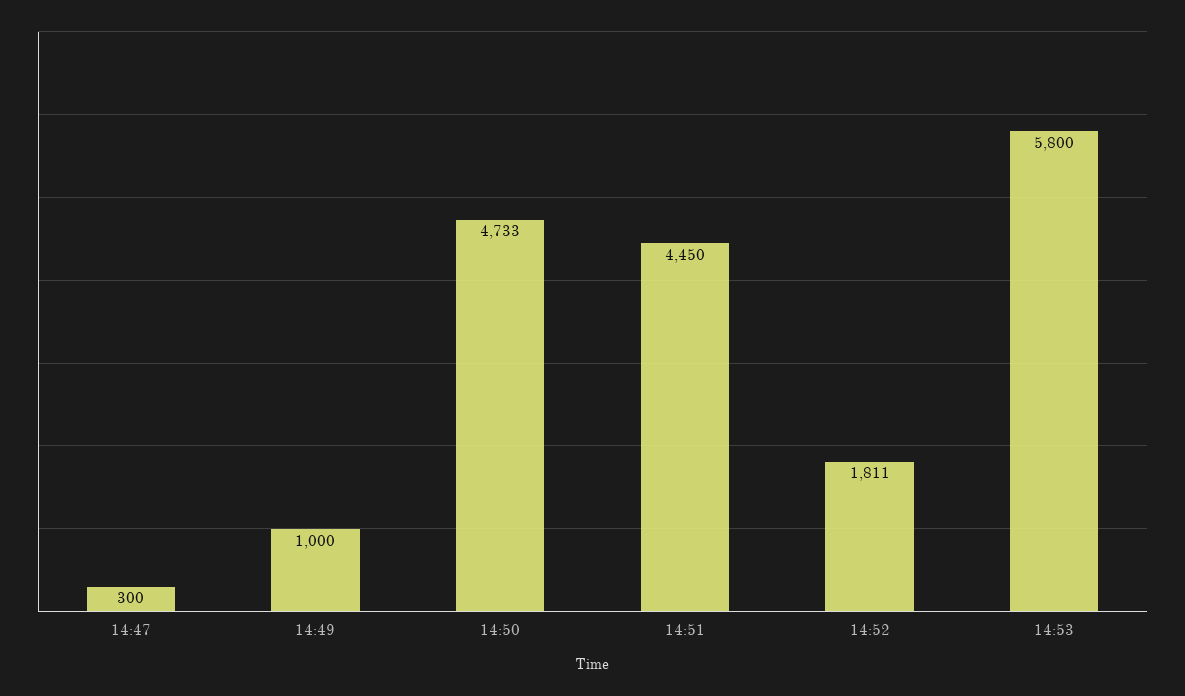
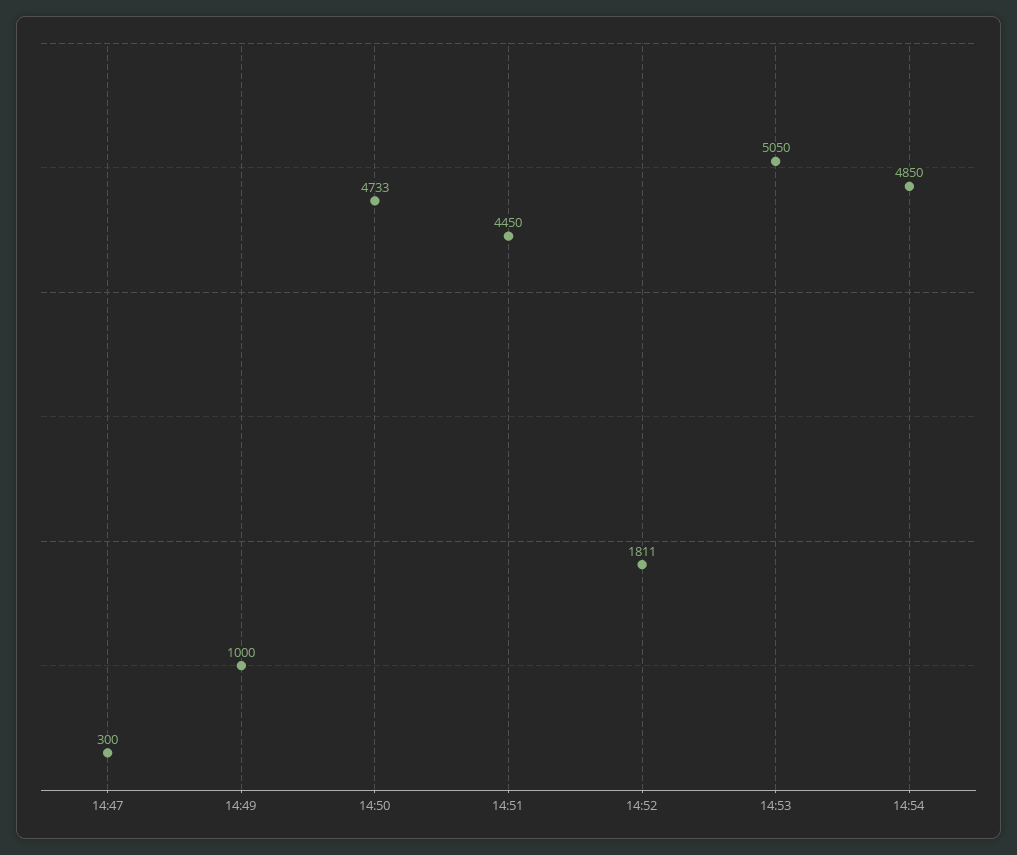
14:53: 5800 -> 5050
14:54: none -> 4850

